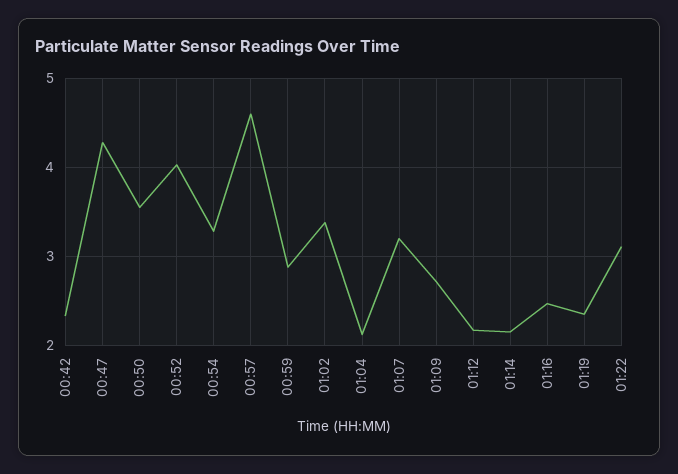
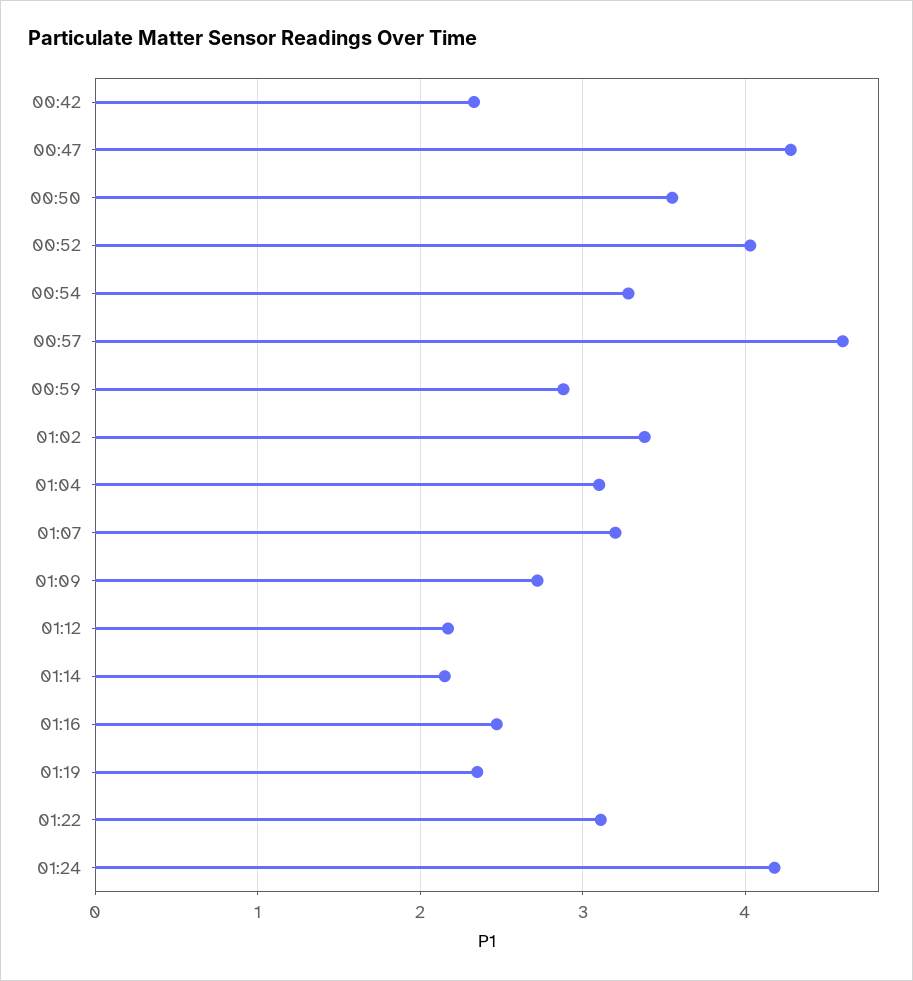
01:04: 2.1 -> 3.1
01:24: none -> 4.2

